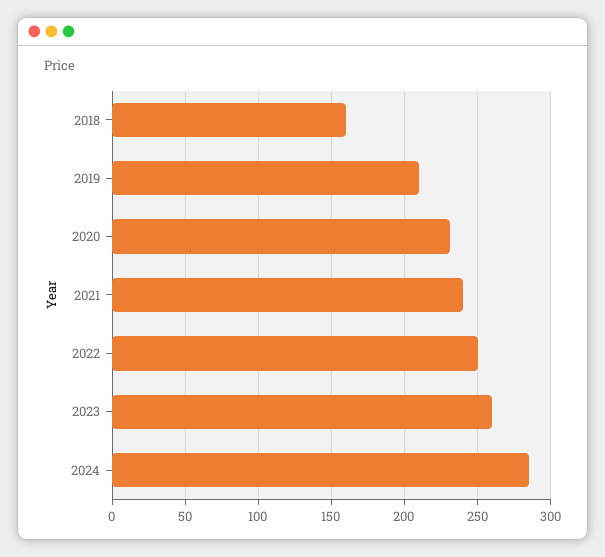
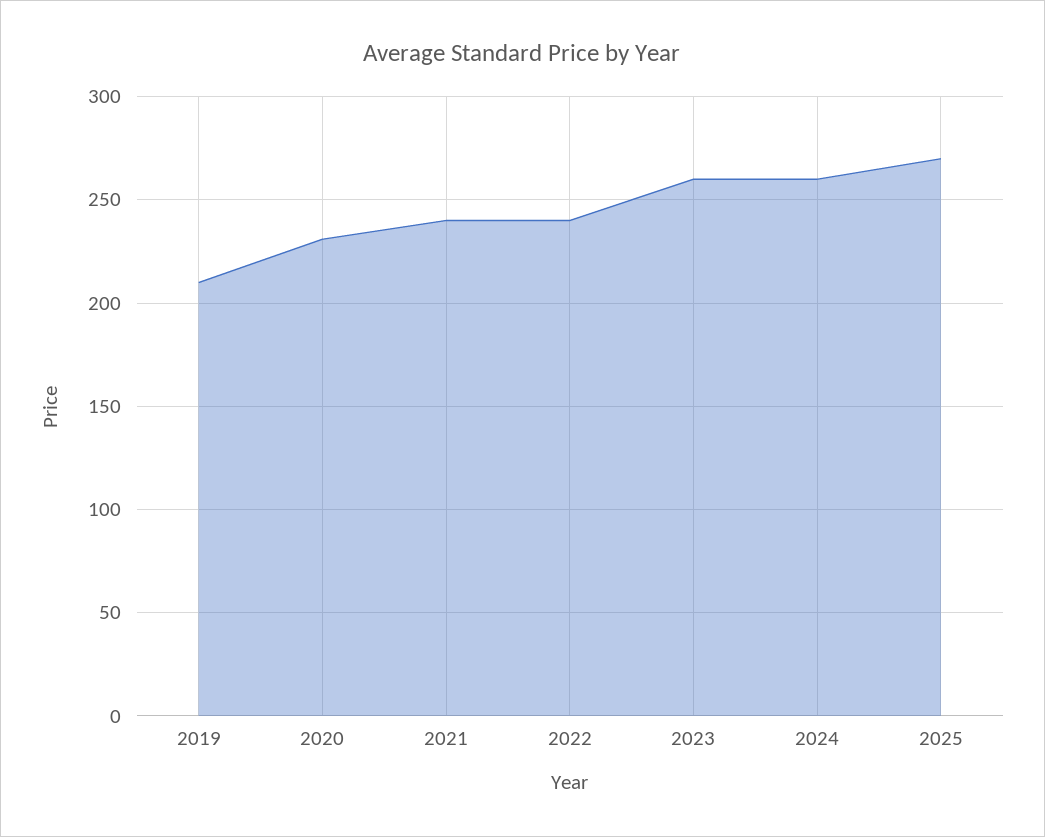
2018: 160 -> none
2022: 250 -> 240
2024: 285 -> 260
2025: none -> 270

